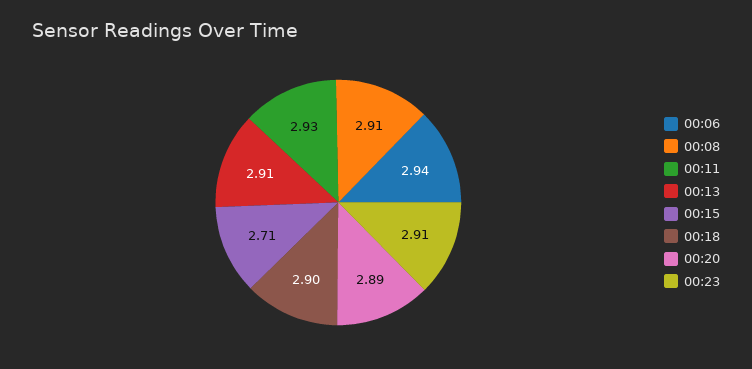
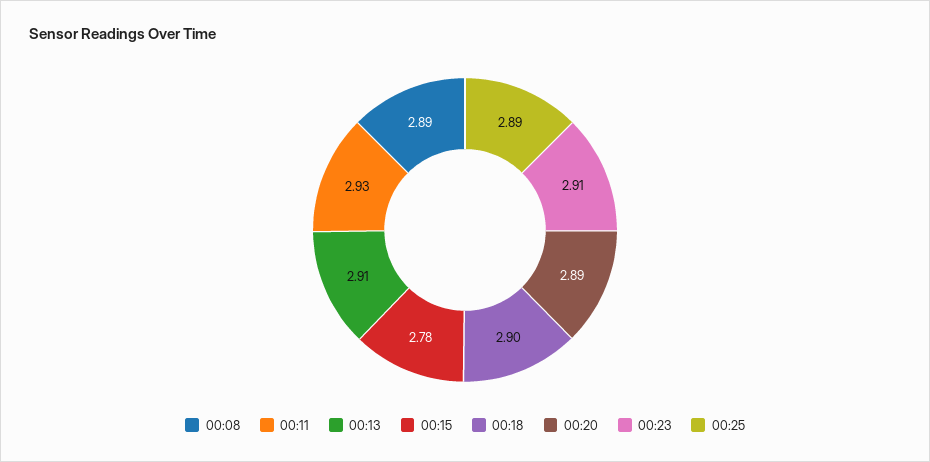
00:06: 2.94 -> none
00:08: 2.91 -> 2.89
00:15: 2.71 -> 2.78
00:25: none -> 2.89

